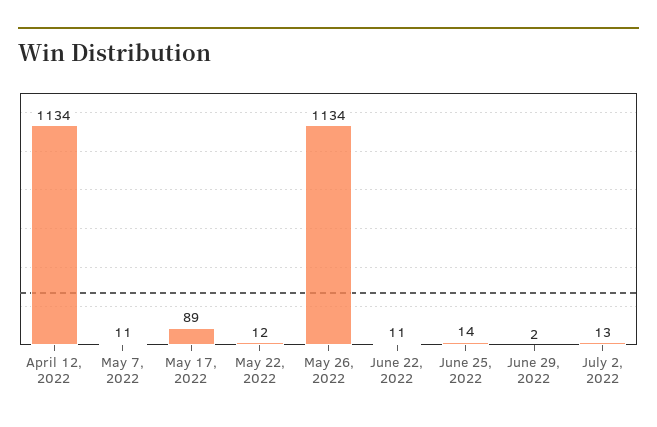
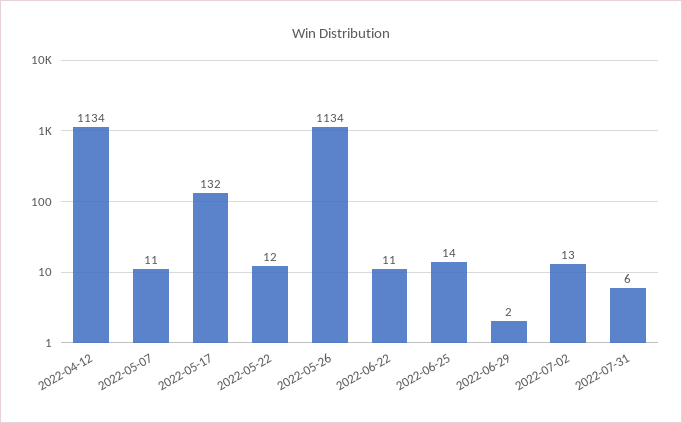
May 17, 2022: 89 -> 132
2022-07-31: none -> 6

